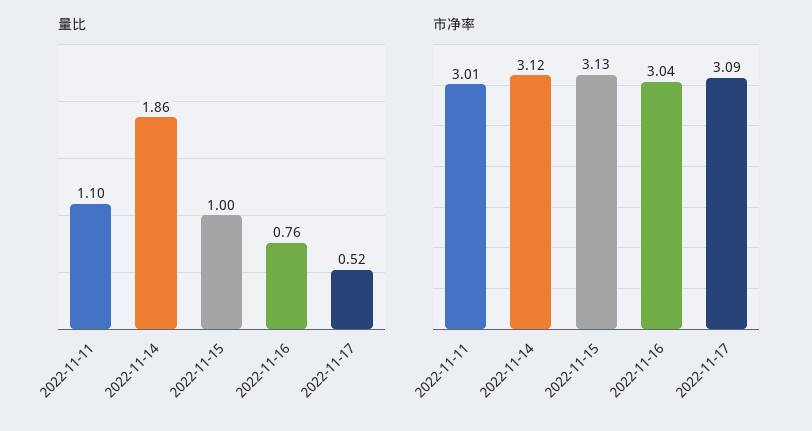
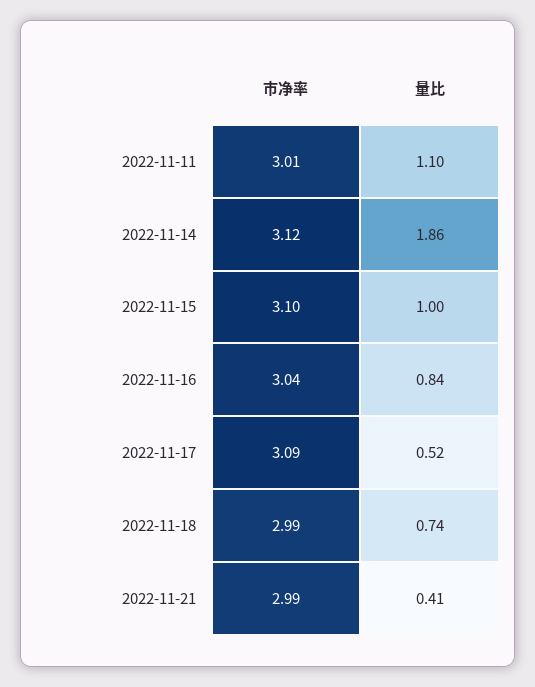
量比, 2022-11-16: 0.76 -> 0.84
市净率, 2022-11-15: 3.13 -> 3.1
市净率, 2022-11-18: none -> 2.99
量比, 2022-11-18: none -> 0.74
市净率, 2022-11-21: none -> 2.99
量比, 2022-11-21: none -> 0.41

